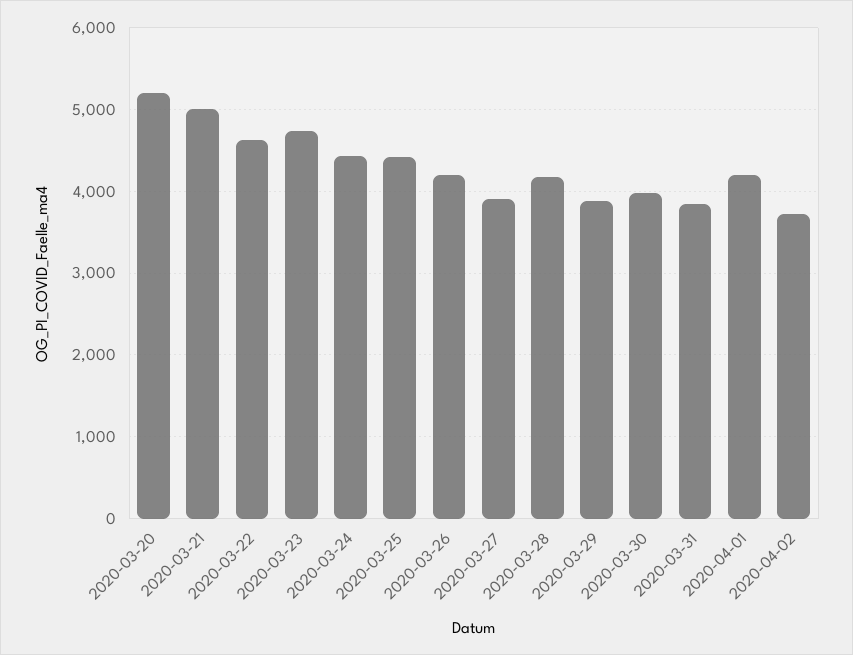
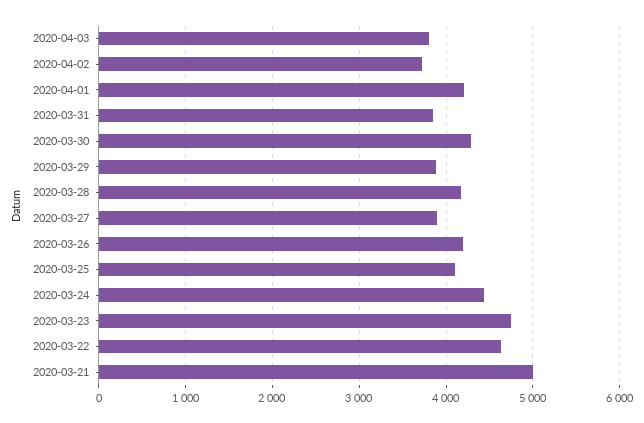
2020-03-20: 5200 -> none
2020-03-25: 4400 -> 4100
2020-03-30: 4000 -> 4300
2020-04-03: none -> 3800

